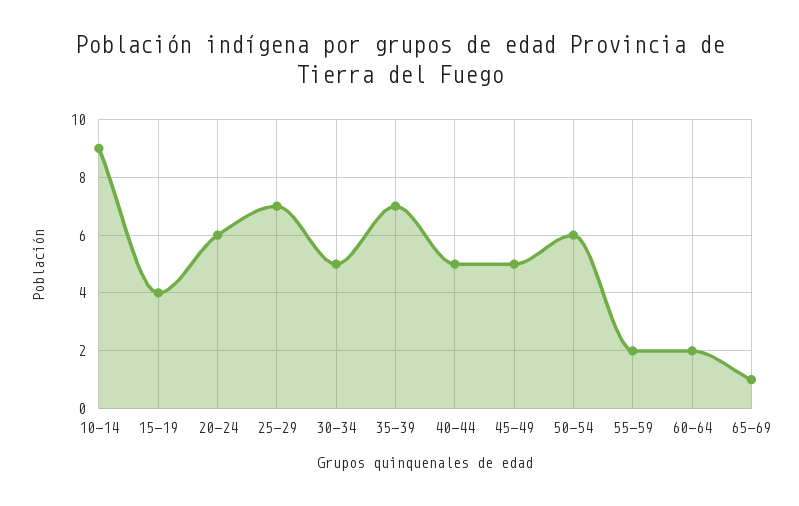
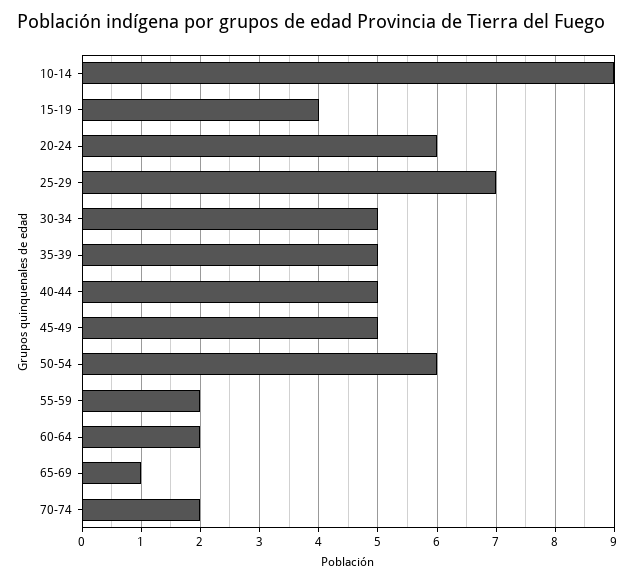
35-39: 7 -> 5
70-74: none -> 2

